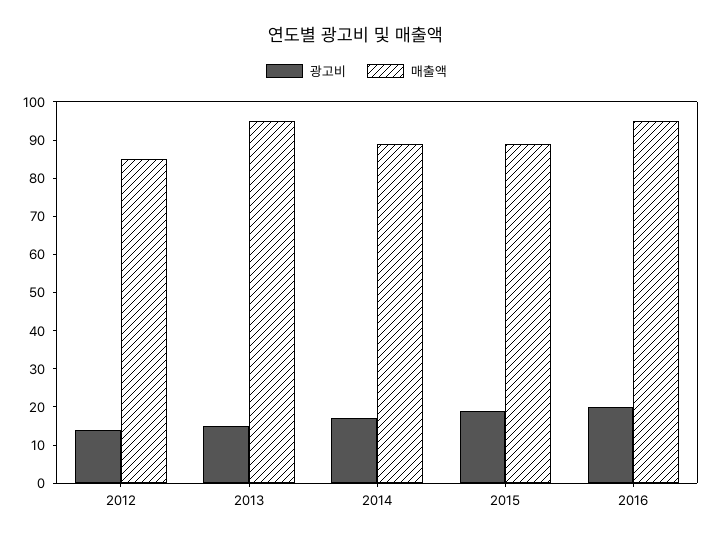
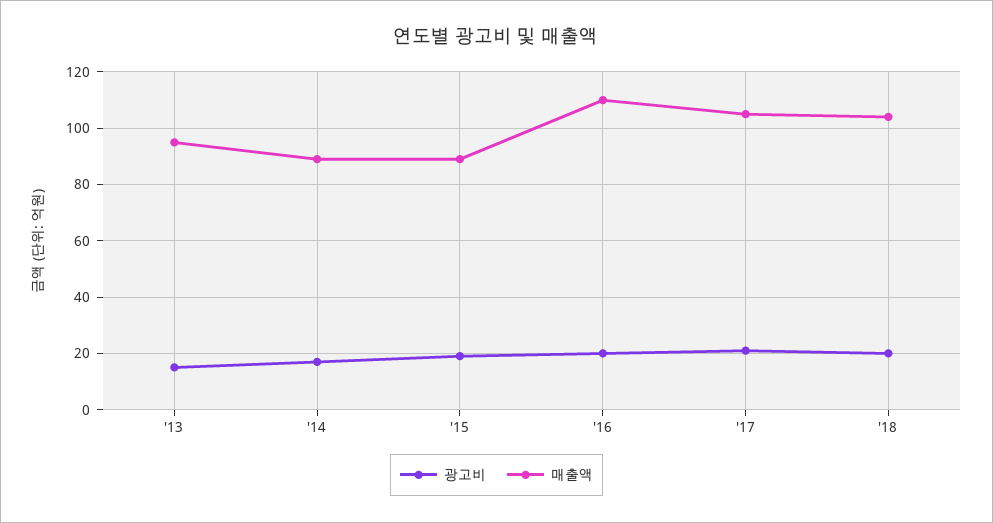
광고비, 2012: 15 -> none
매출액, 2012: 85 -> none
매출액, 2016: 95 -> 110
광고비, '17: none -> 20
매출액, '17: none -> 105
광고비, '18: none -> 20
매출액, '18: none -> 105

